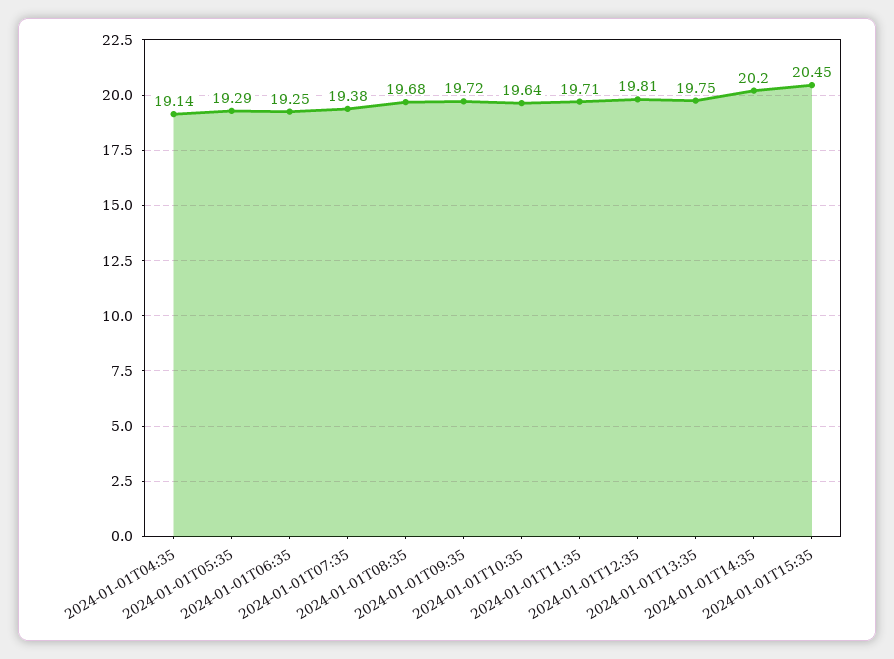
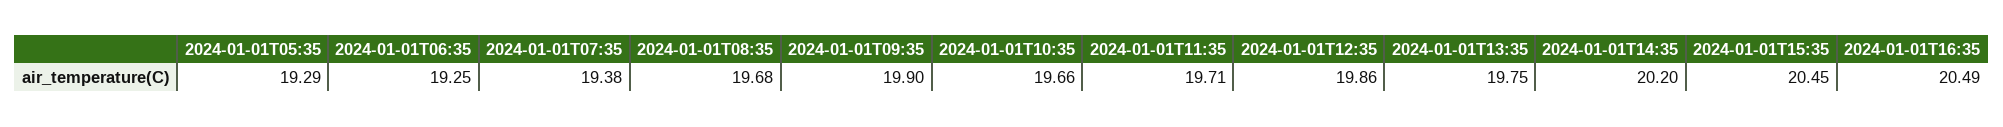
2024-01-01T04:35: 19.14 -> none
2024-01-01T09:35: 19.72 -> 19.9
2024-01-01T10:35: 19.64 -> 19.66
2024-01-01T12:35: 19.81 -> 19.86
2024-01-01T16:35: none -> 20.49

